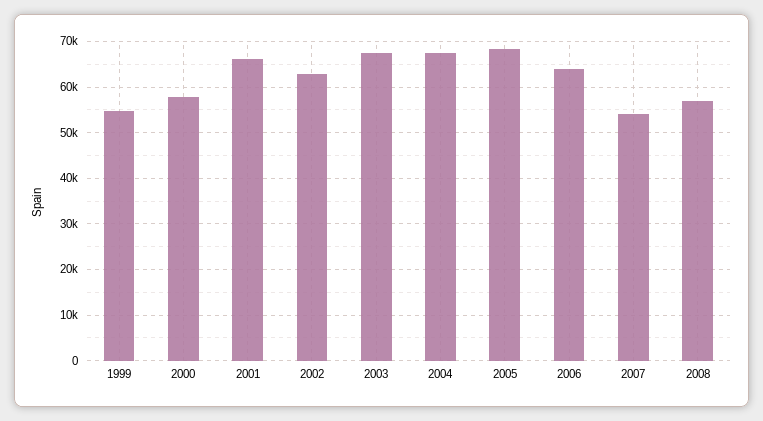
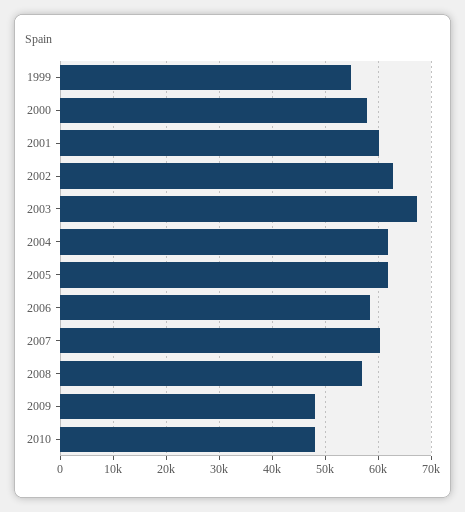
2001: 66000 -> 60000
2004: 68000 -> 62000
2005: 68000 -> 62000
2006: 64000 -> 58000
2007: 54000 -> 60000
2009: none -> 48000
2010: none -> 48000

